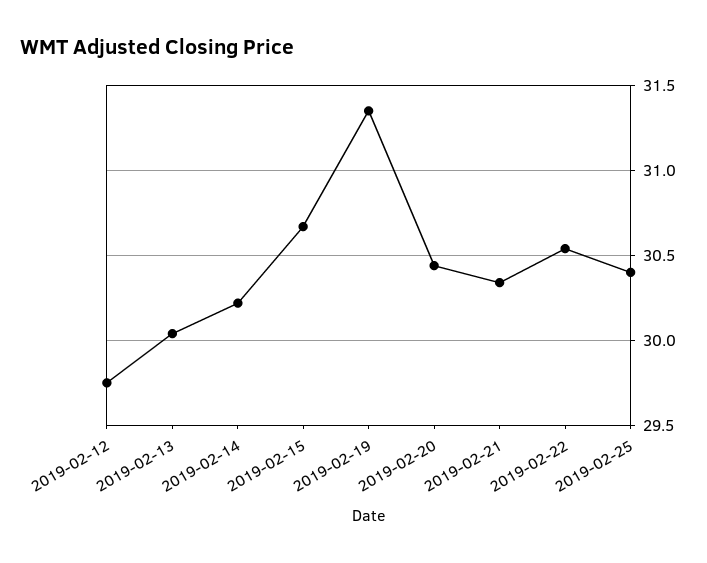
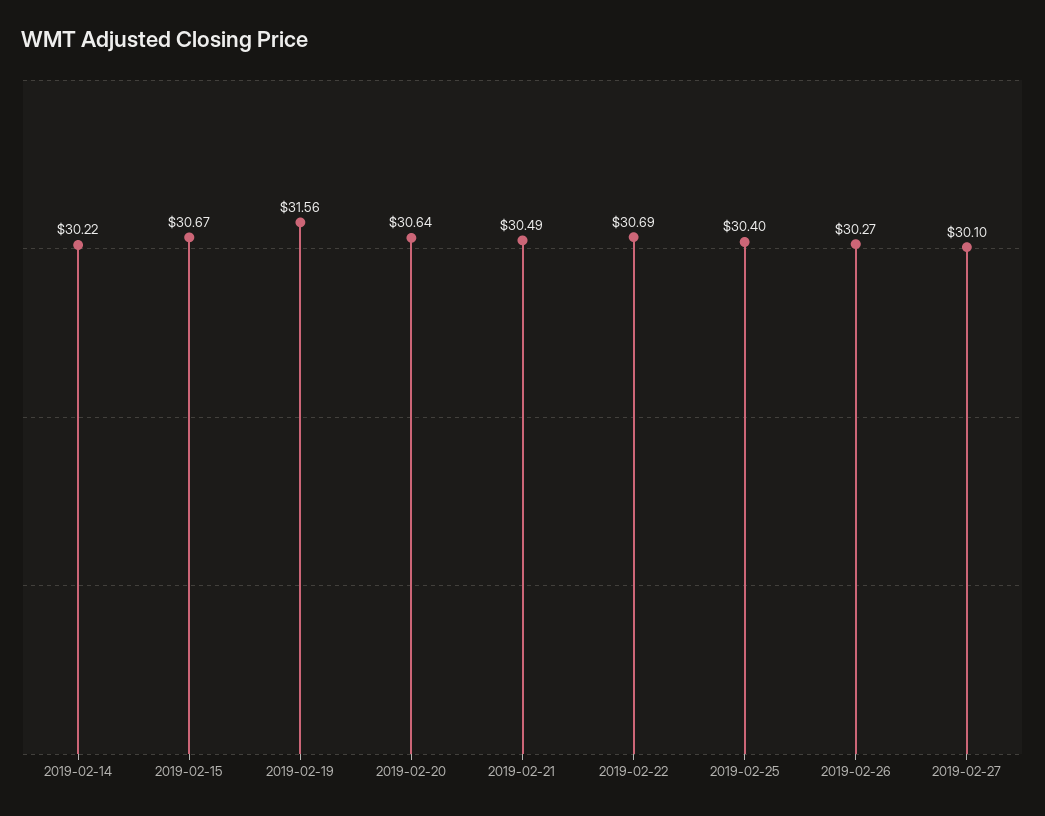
2019-02-12: 29.75 -> none
2019-02-13: 30.05 -> none
2019-02-19: 31.35 -> 31.56
2019-02-20: 30.45 -> 30.64
2019-02-21: 30.35 -> 30.49
2019-02-22: 30.55 -> 30.69
2019-02-26: none -> 30.27
2019-02-27: none -> 30.1

